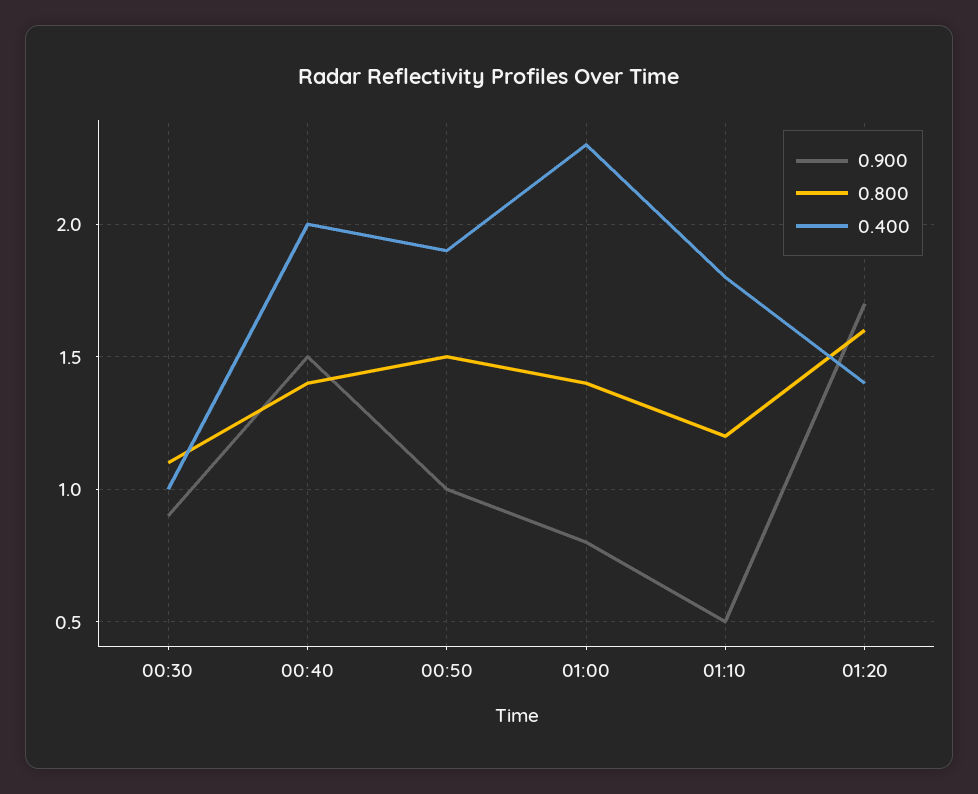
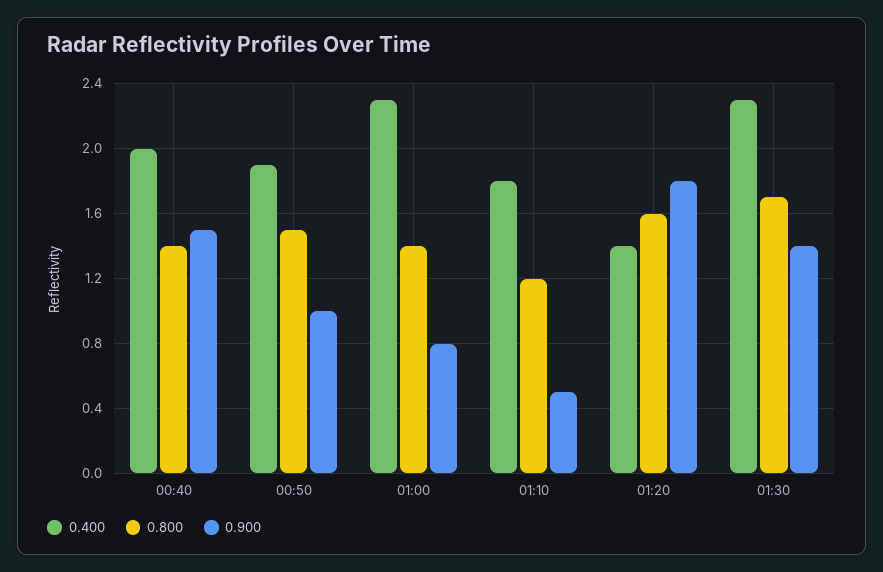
0.900, 00:30: 0.9 -> none
0.800, 00:30: 1.1 -> none
0.400, 00:30: 1 -> none
0.900, 01:20: 1.7 -> 1.8
0.400, 01:30: none -> 2.3
0.800, 01:30: none -> 1.7
0.900, 01:30: none -> 1.4

